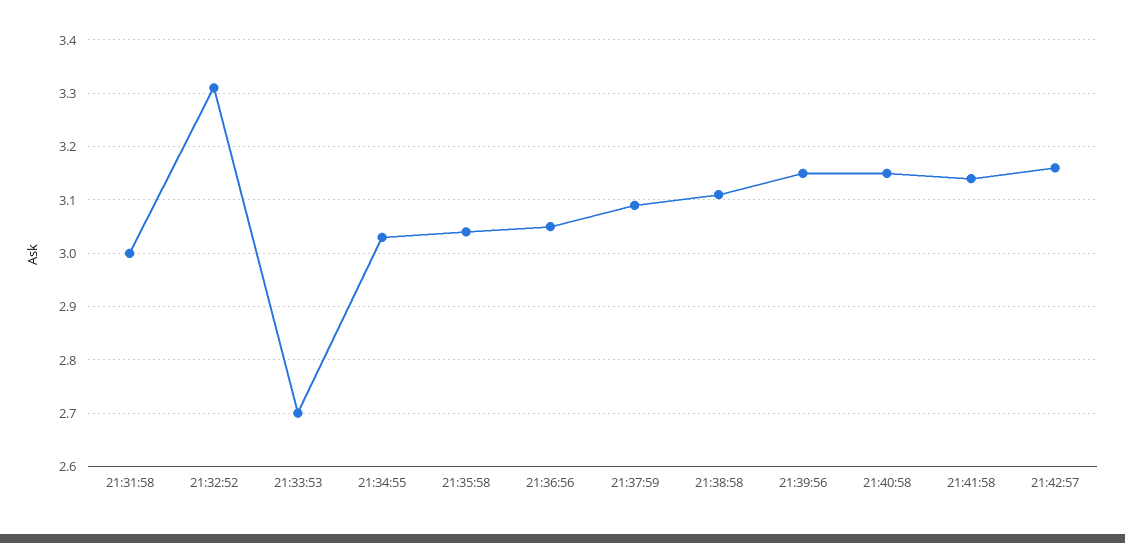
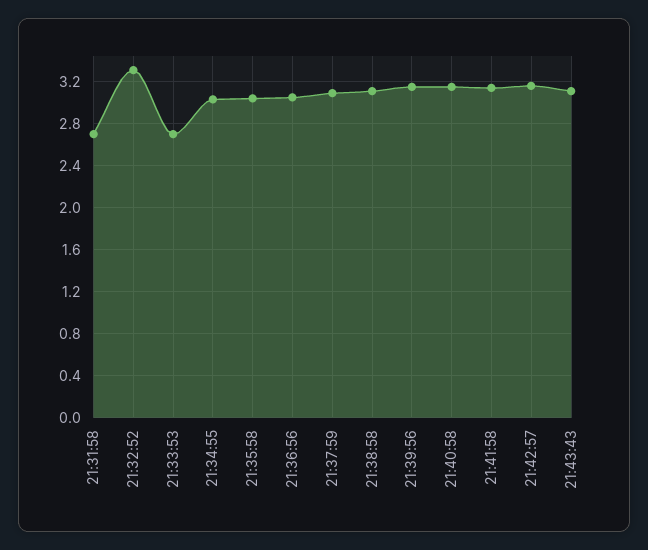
21:31:58: 3 -> 2.7
21:43:43: none -> 3.1

